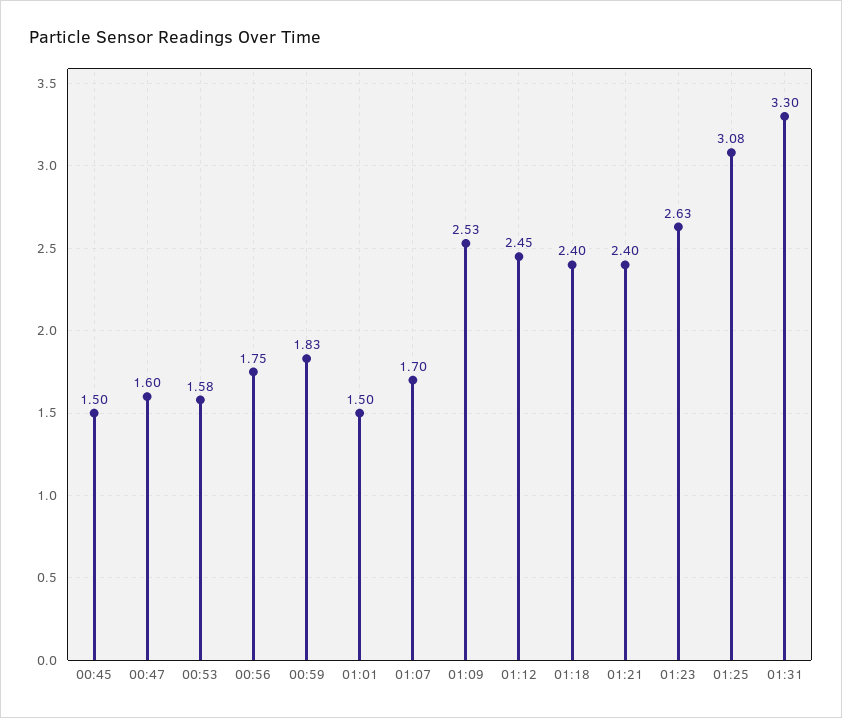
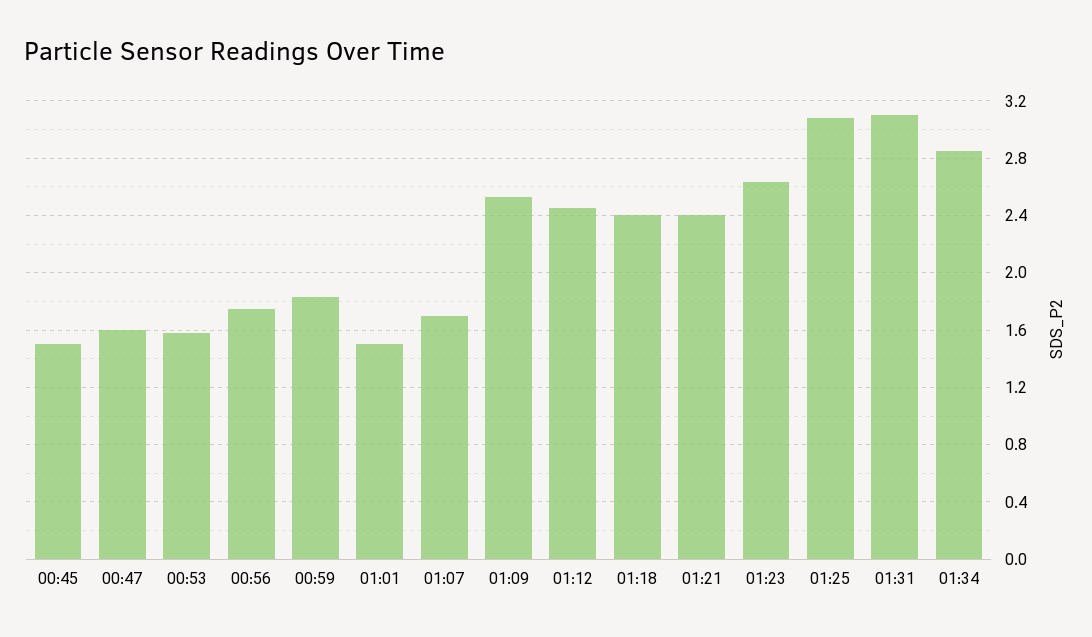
01:31: 3.3 -> 3.1
01:34: none -> 2.85

